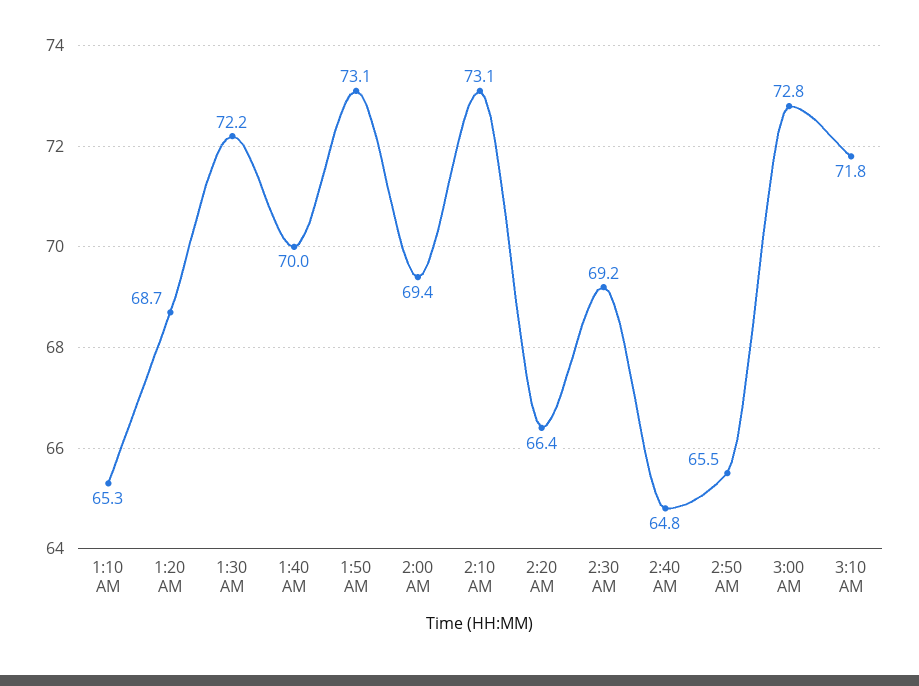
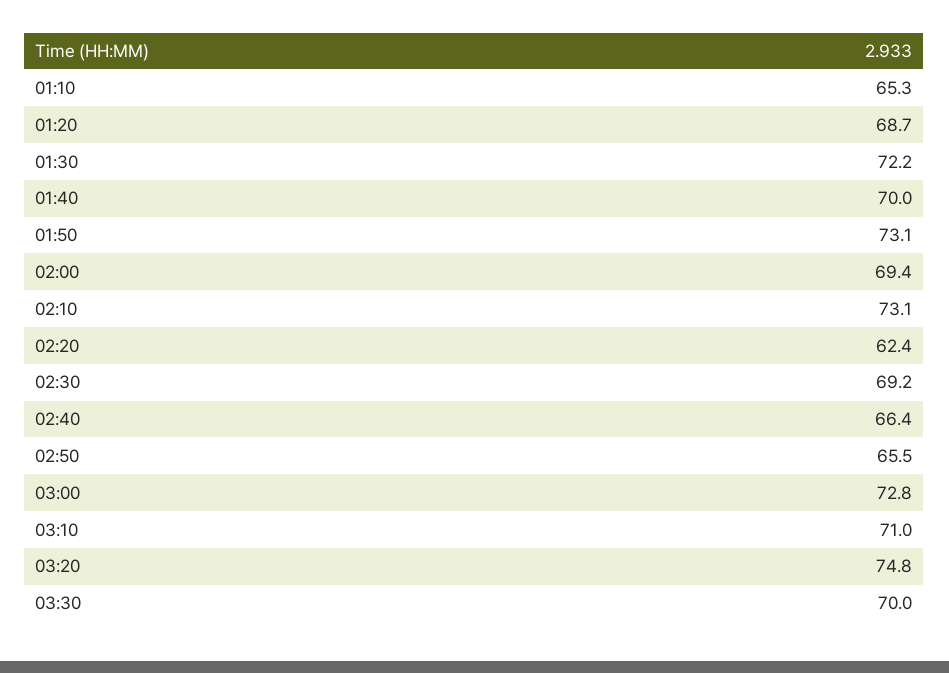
2:20 AM: 66.4 -> 62.4
2:40 AM: 64.8 -> 66.4
3:10 AM: 71.8 -> 71
03:20: none -> 74.8
03:30: none -> 70

